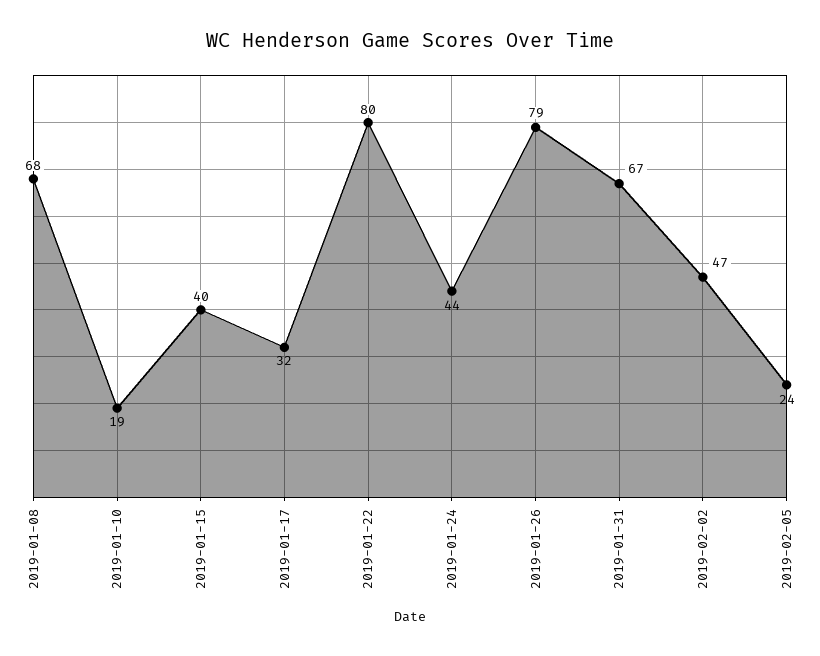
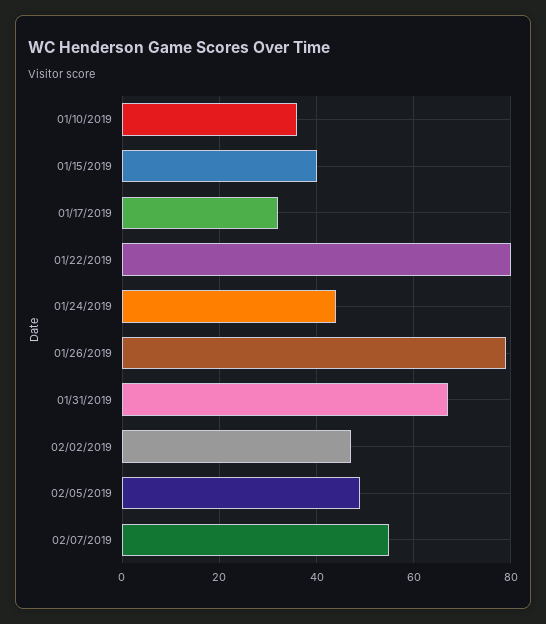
2019-01-08: 68 -> none
2019-01-10: 19 -> 35
2019-02-05: 24 -> 50
02/07/2019: none -> 55

